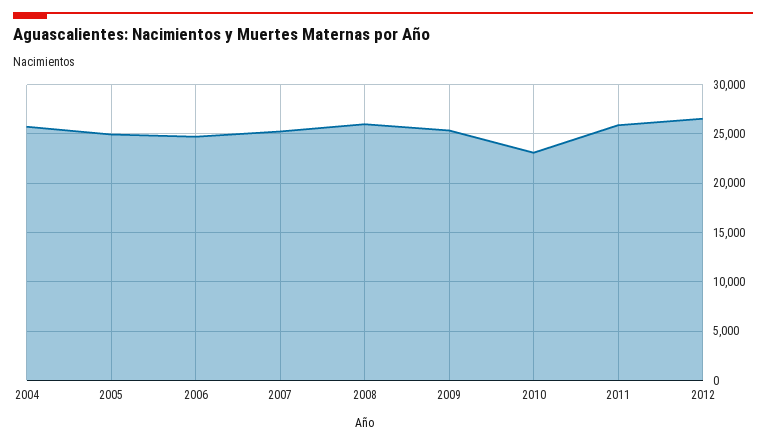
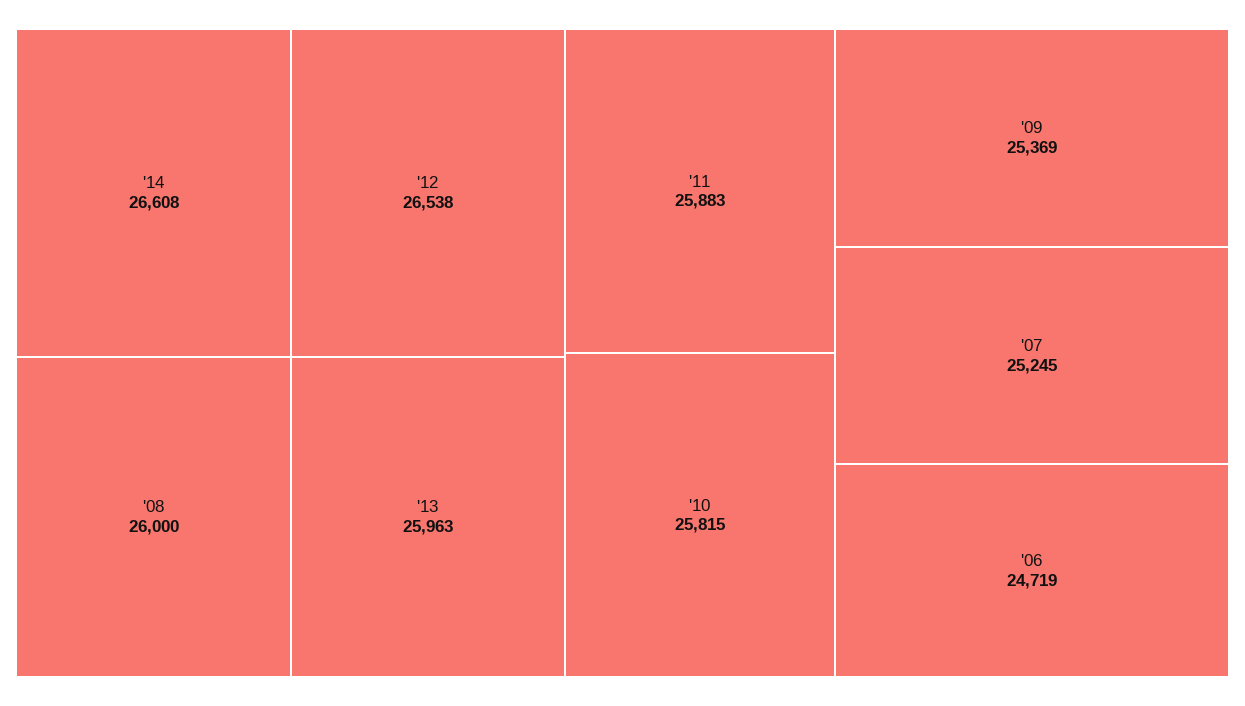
2004: 26000 -> none
2005: 25000 -> none
2010: 23000 -> 25815
'14: none -> 26608
'13: none -> 25963

